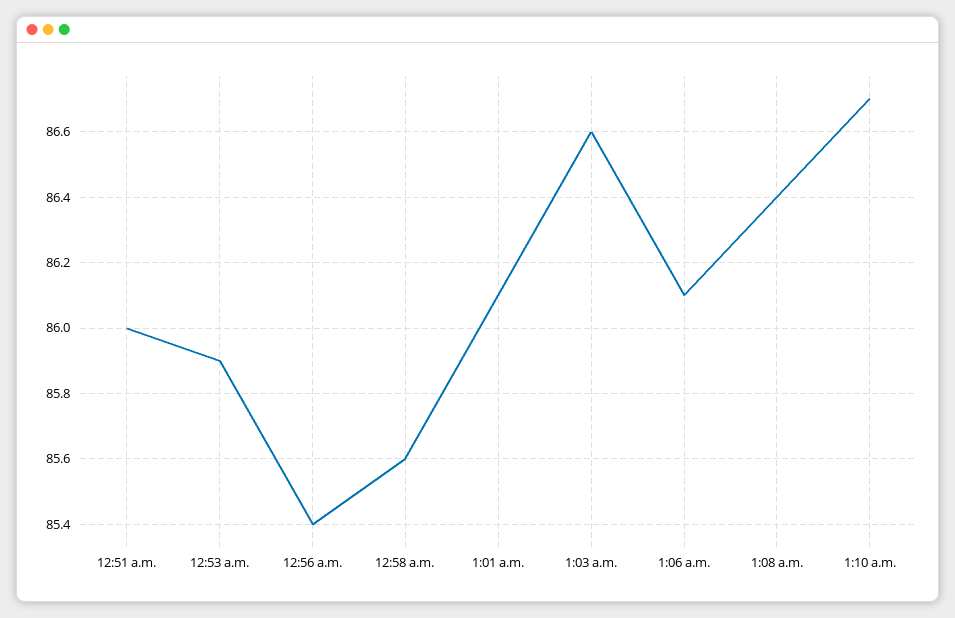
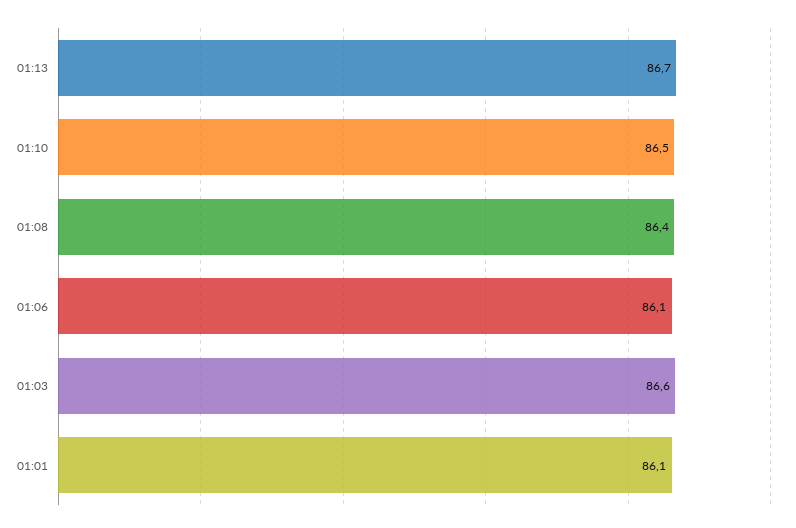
12:51 a.m.: 86 -> none
12:53 a.m.: 85.9 -> none
12:56 a.m.: 85.4 -> none
12:58 a.m.: 85.6 -> none
1:10 a.m.: 86.7 -> 86.5
01:13: none -> 86.7

